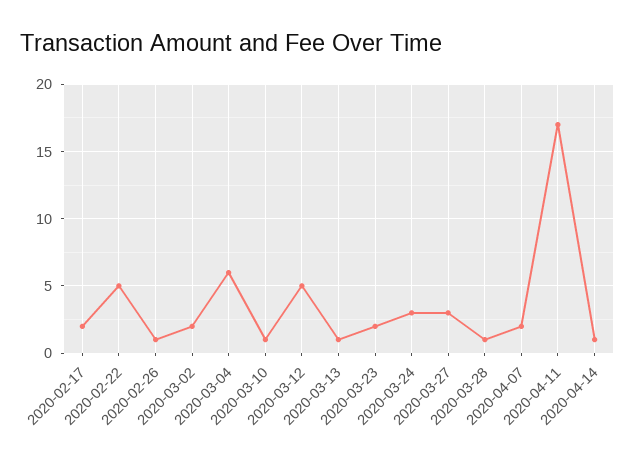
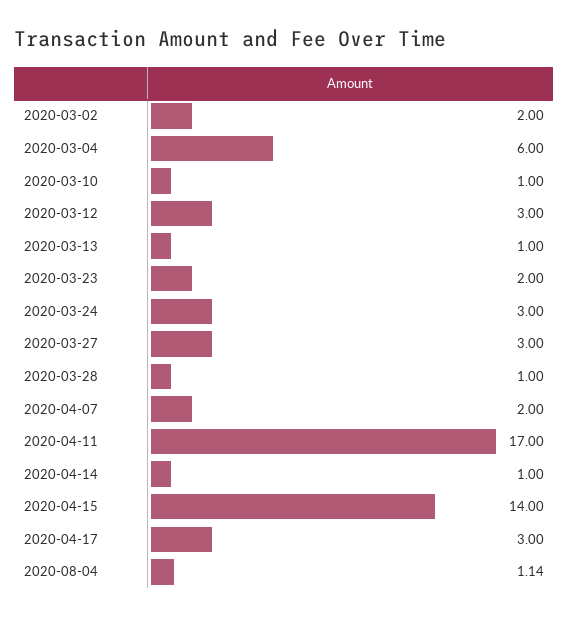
2020-02-17: 2 -> none
2020-02-22: 5 -> none
2020-02-26: 1 -> none
2020-03-12: 5 -> 3
2020-04-15: none -> 14
2020-04-17: none -> 3
2020-08-04: none -> 1.14

